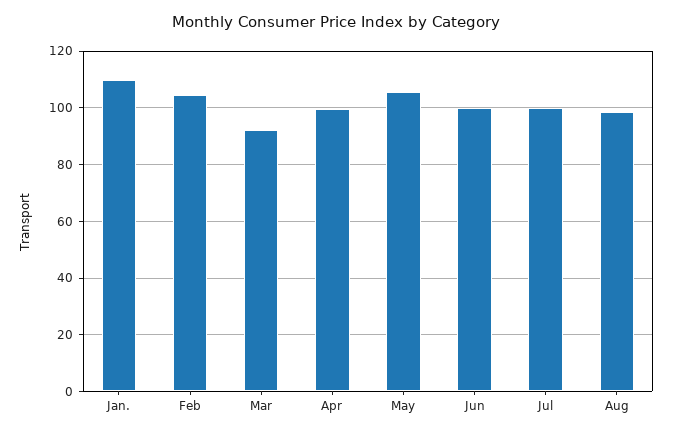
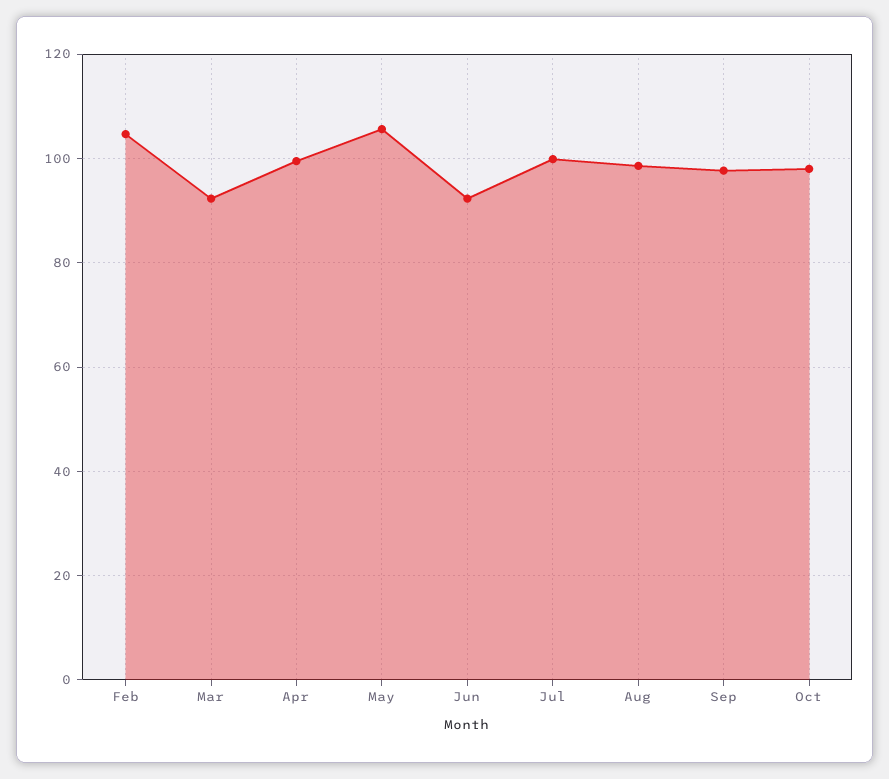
Jan.: 110 -> none
Jun: 100 -> 92
Sep: none -> 98
Oct: none -> 98

